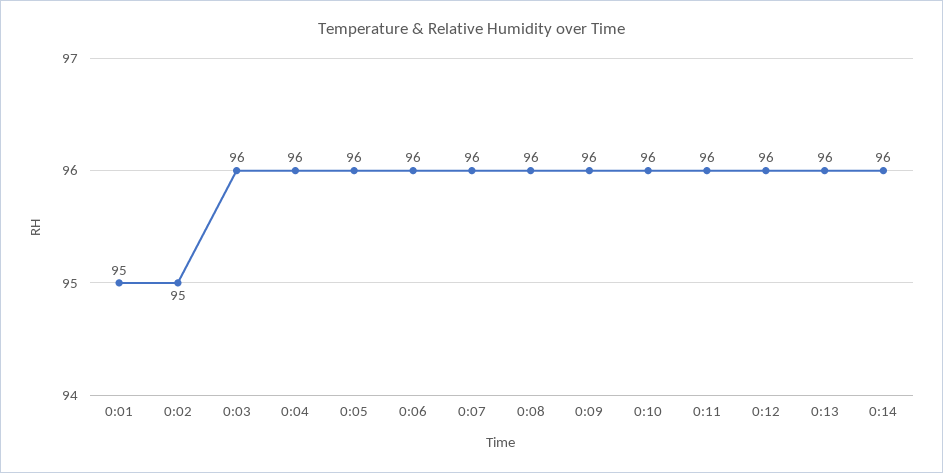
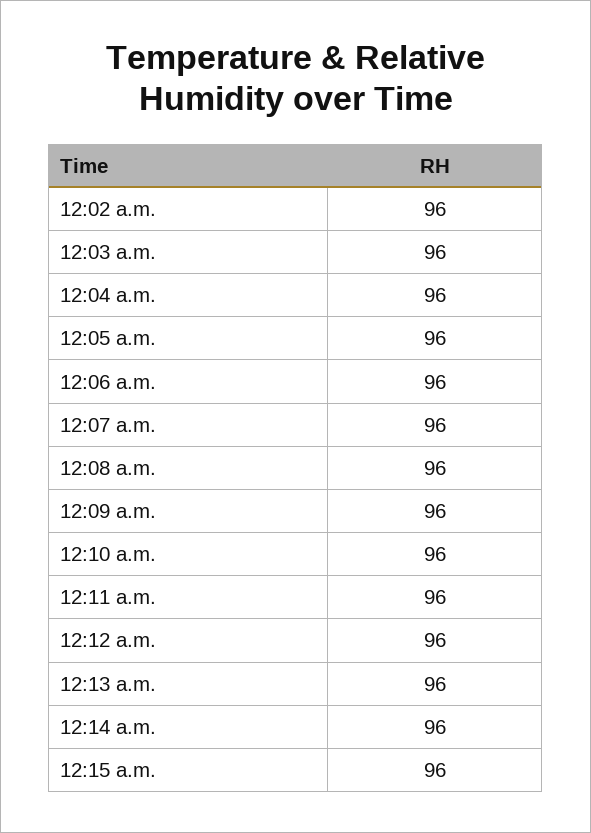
0:01: 95 -> none
0:02: 95 -> 96
12:15 a.m.: none -> 96

